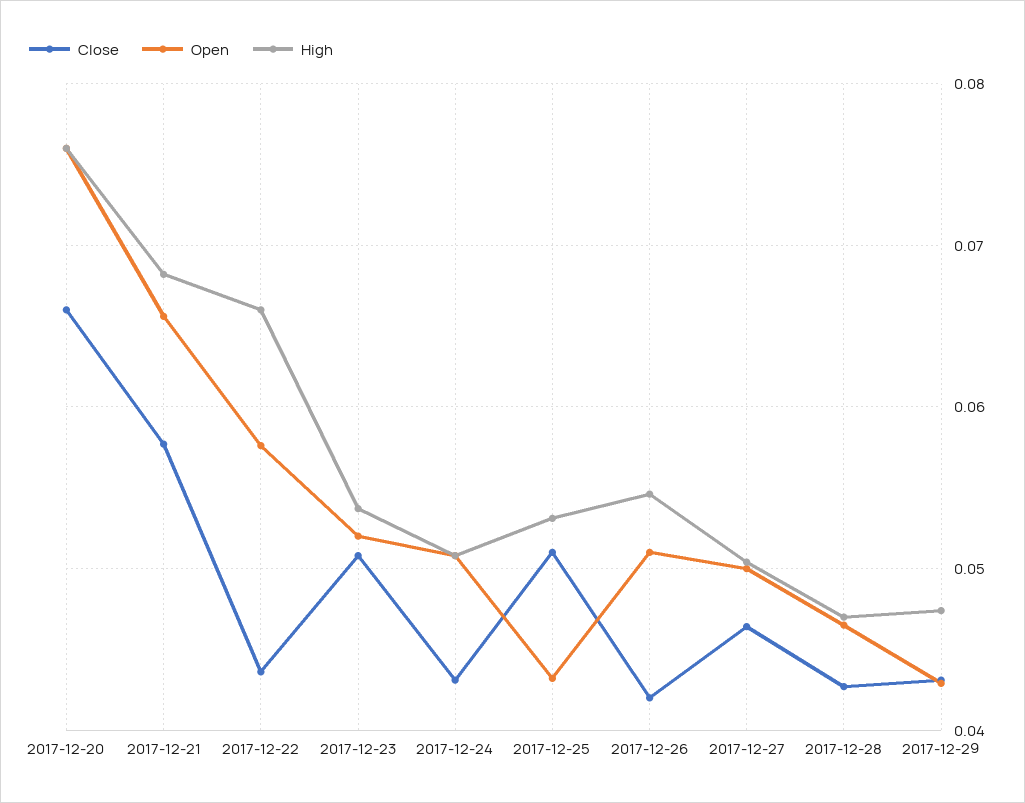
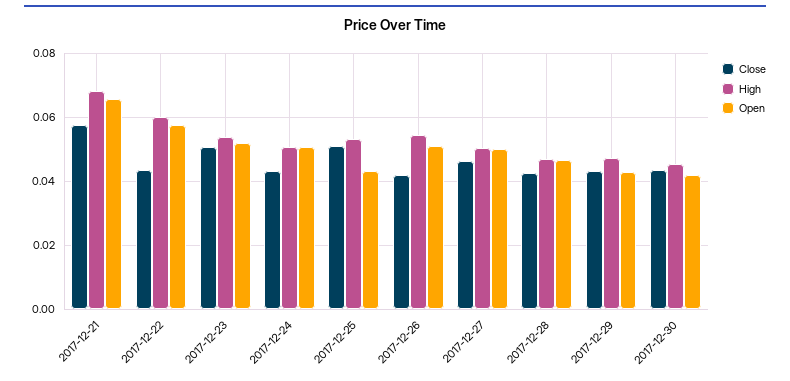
Close, 2017-12-20: 0.066 -> none
Open, 2017-12-20: 0.076 -> none
High, 2017-12-20: 0.076 -> none
High, 2017-12-22: 0.066 -> 0.06
Close, 2017-12-30: none -> 0.044
High, 2017-12-30: none -> 0.046
Open, 2017-12-30: none -> 0.042

